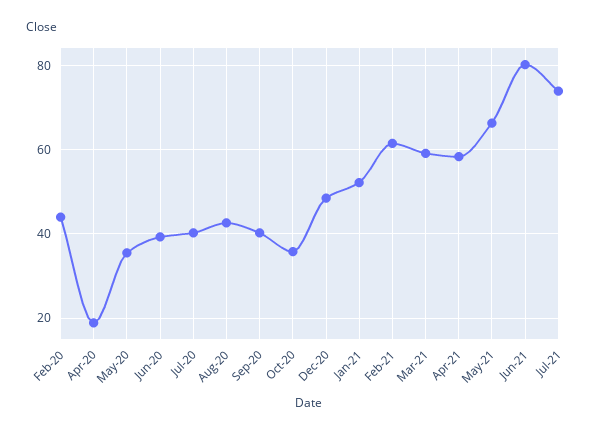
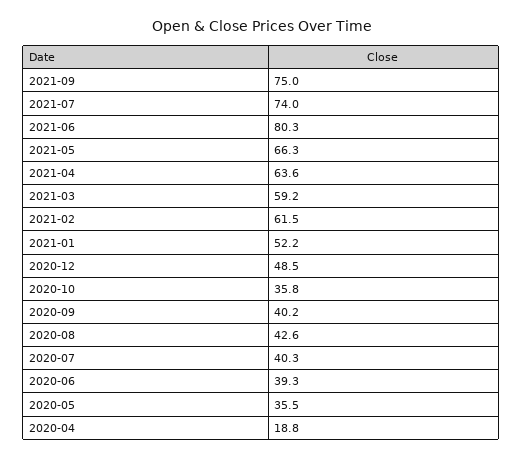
Feb-20: 44 -> none
Apr-21: 58 -> 63.6
2021-09: none -> 75

